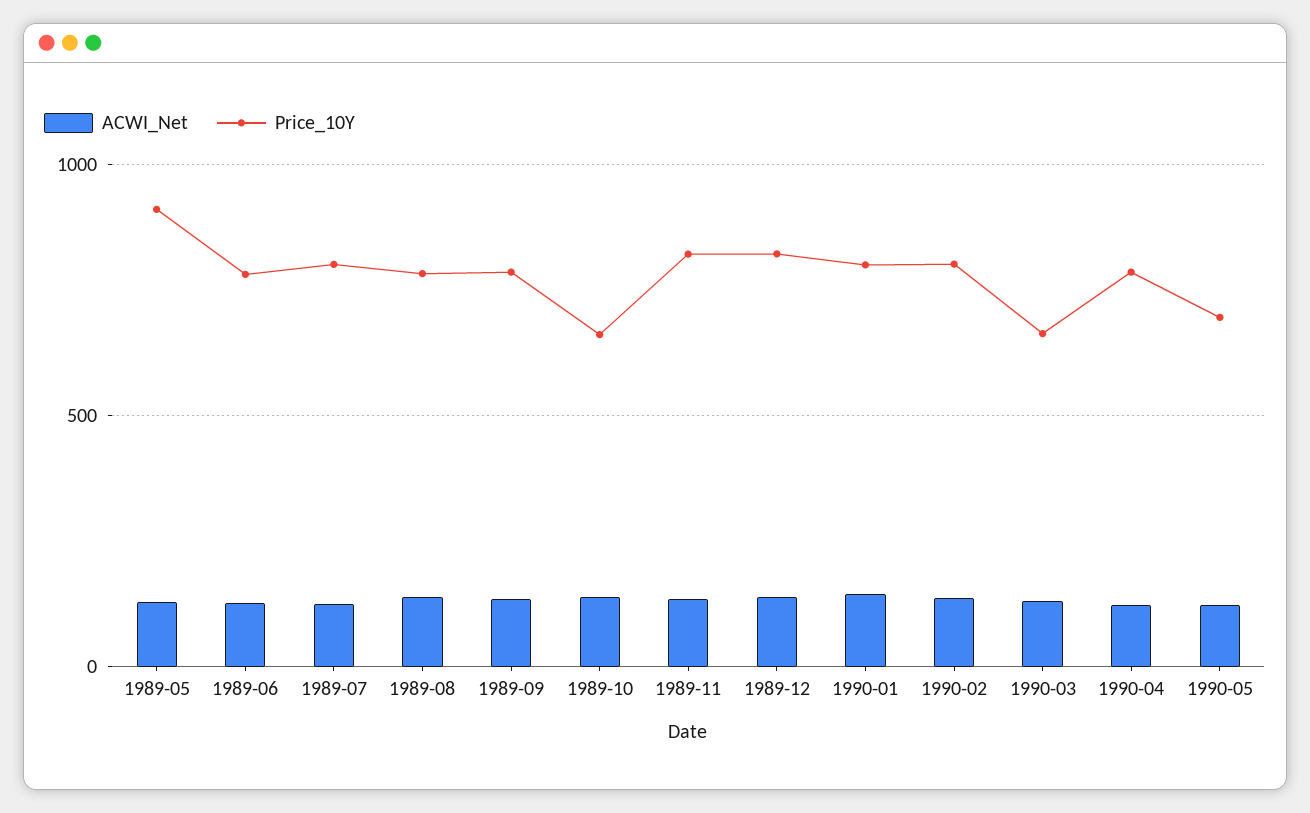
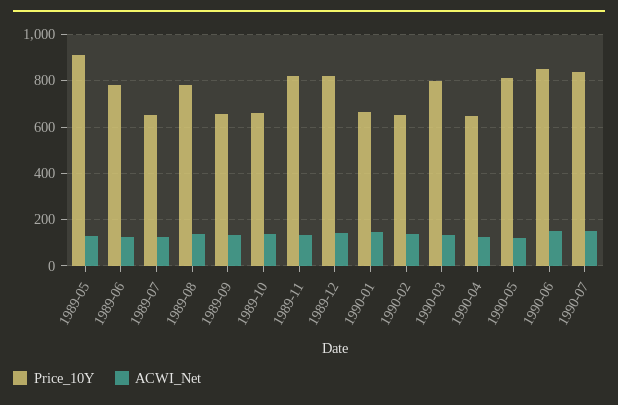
Price_10Y, 1989-07: 800 -> 650
Price_10Y, 1989-09: 800 -> 650
Price_10Y, 1990-01: 800 -> 650
Price_10Y, 1990-02: 800 -> 650
Price_10Y, 1990-03: 650 -> 800
Price_10Y, 1990-04: 800 -> 650
Price_10Y, 1990-05: 700 -> 800
Price_10Y, 1990-06: none -> 850
ACWI_Net, 1990-06: none -> 150
Price_10Y, 1990-07: none -> 850
ACWI_Net, 1990-07: none -> 150

